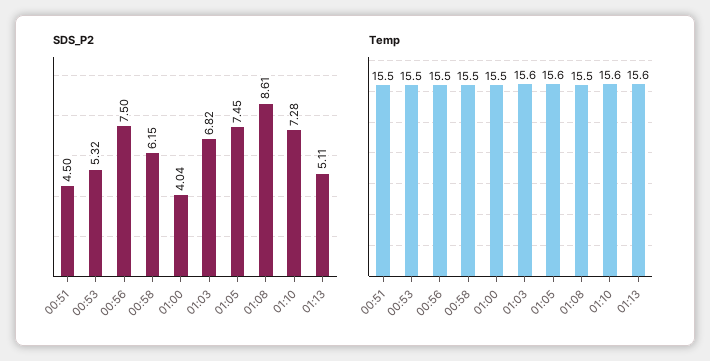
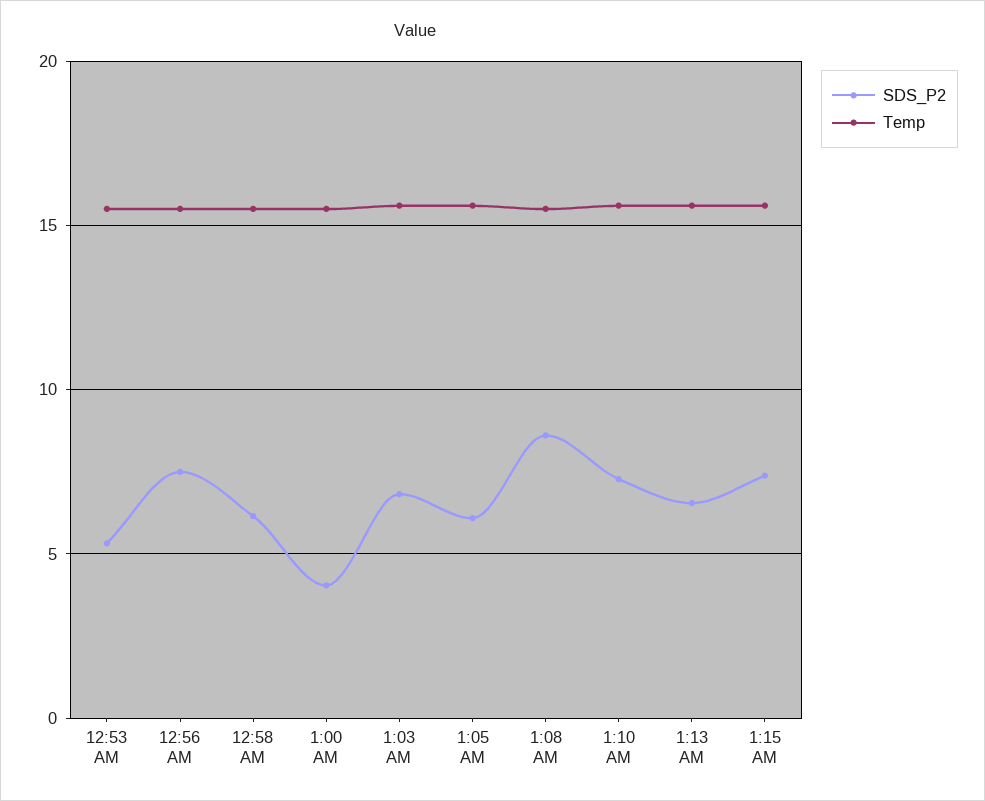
SDS_P2, 00:51: 4.5 -> none
SDS_P2, 01:05: 7.45 -> 6
SDS_P2, 01:13: 5.11 -> 6.5
Temp, 00:51: 15.5 -> none
SDS_P2, 1:15 AM: none -> 7.5
Temp, 1:15 AM: none -> 15.5

